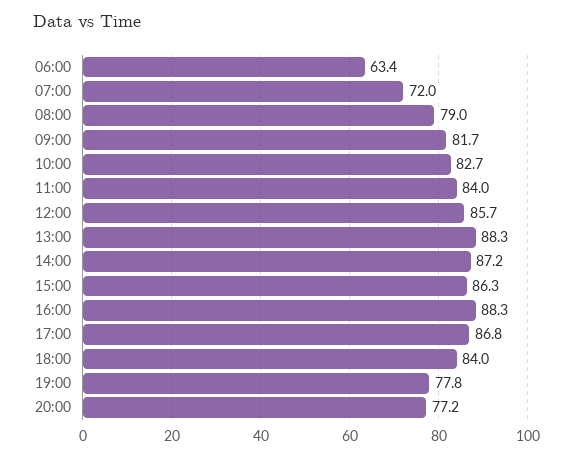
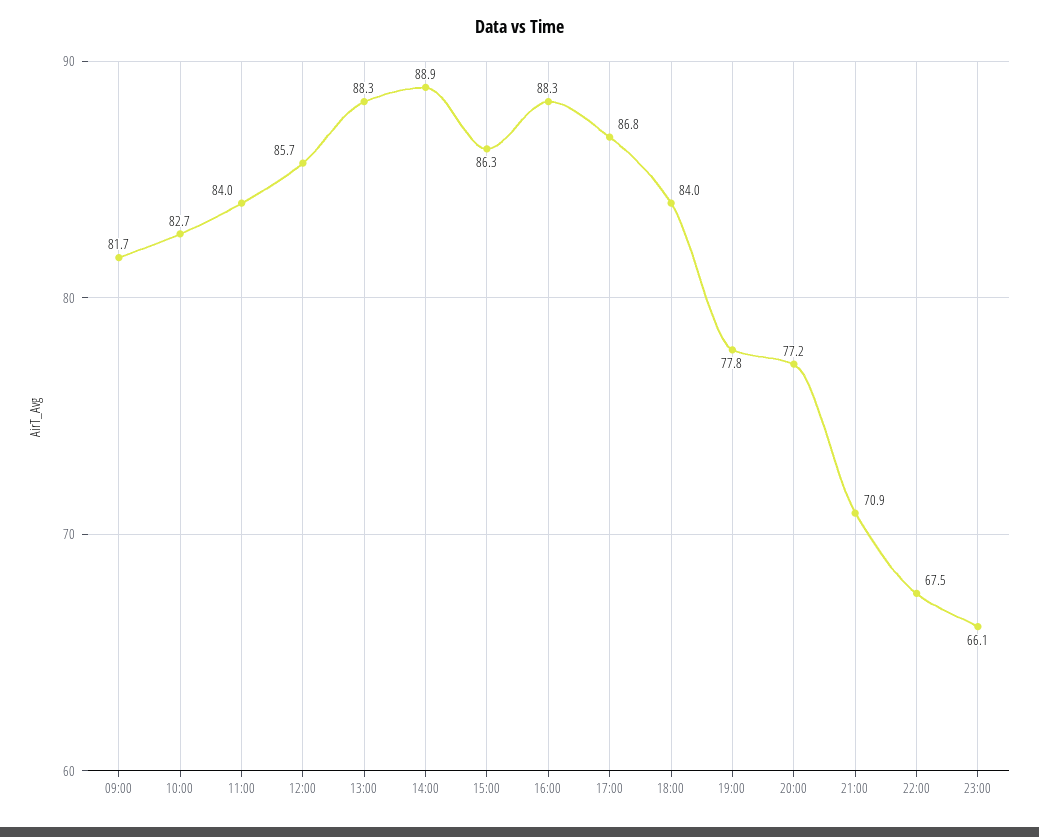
06:00: 63.4 -> none
07:00: 72 -> none
08:00: 79 -> none
14:00: 87.2 -> 88.9
21:00: none -> 70.9
22:00: none -> 67.5
23:00: none -> 66.1

